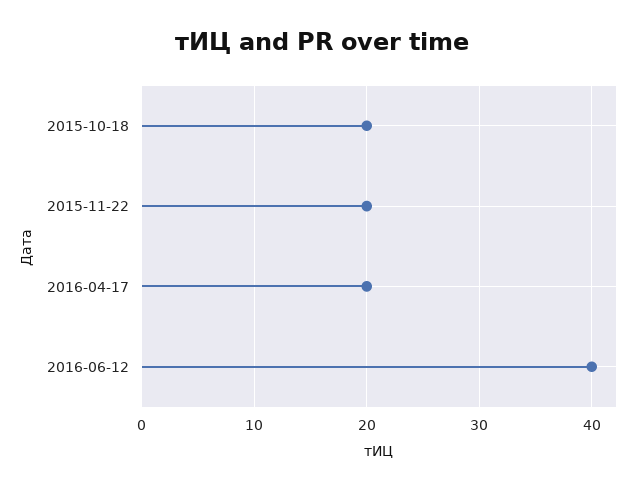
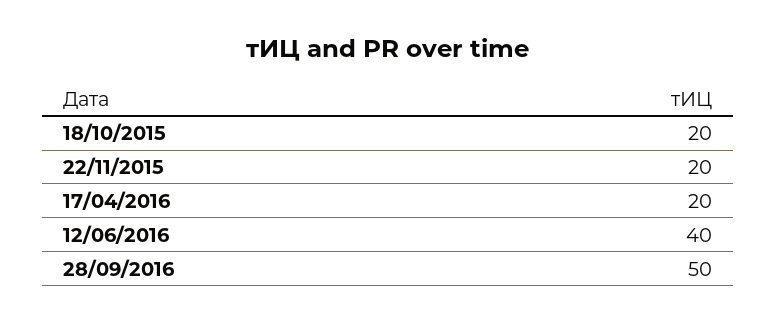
28/09/2016: none -> 50

